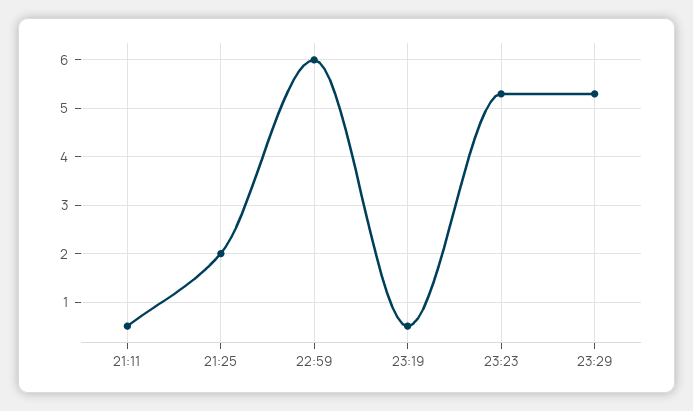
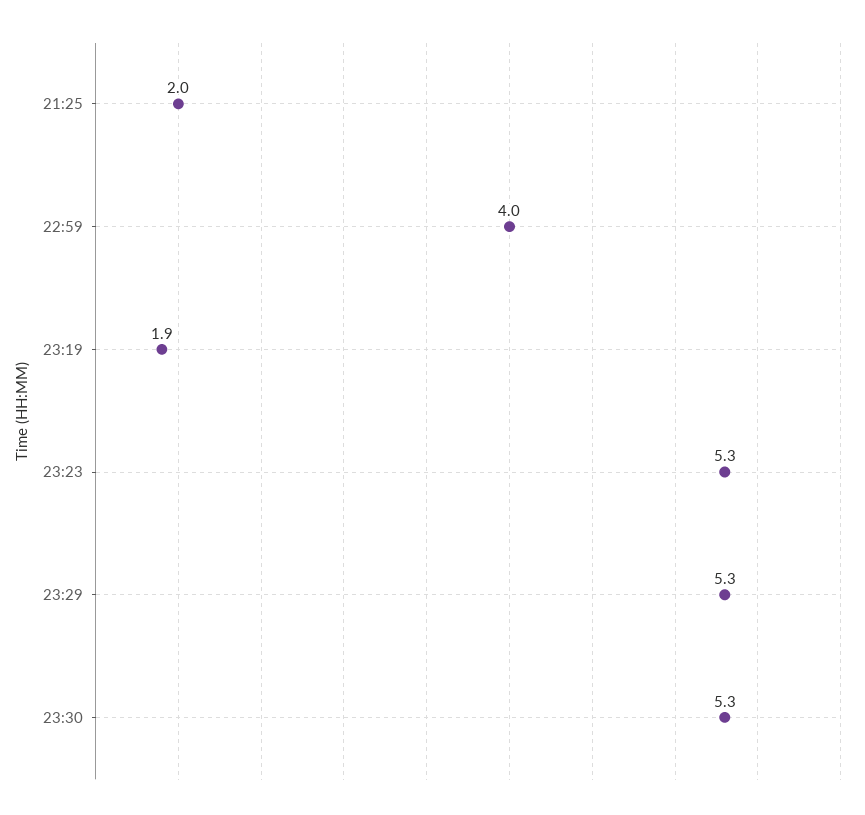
21:11: 0.5 -> none
22:59: 6 -> 4
23:19: 0.5 -> 1.9
23:30: none -> 5.3

